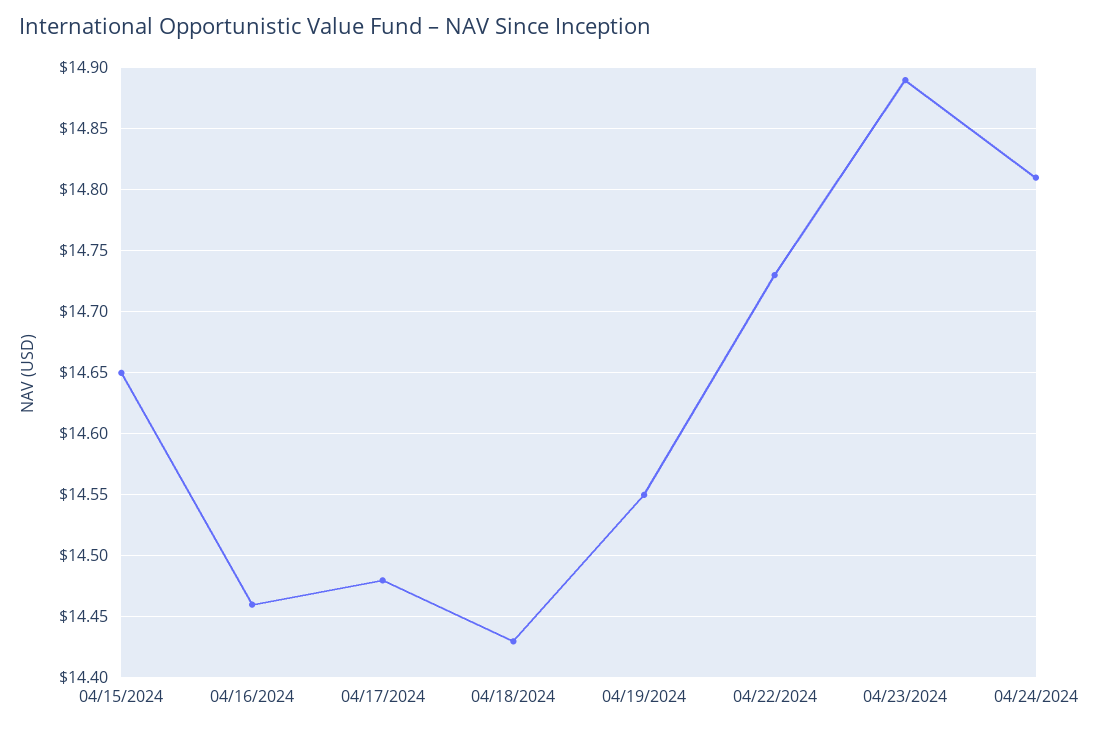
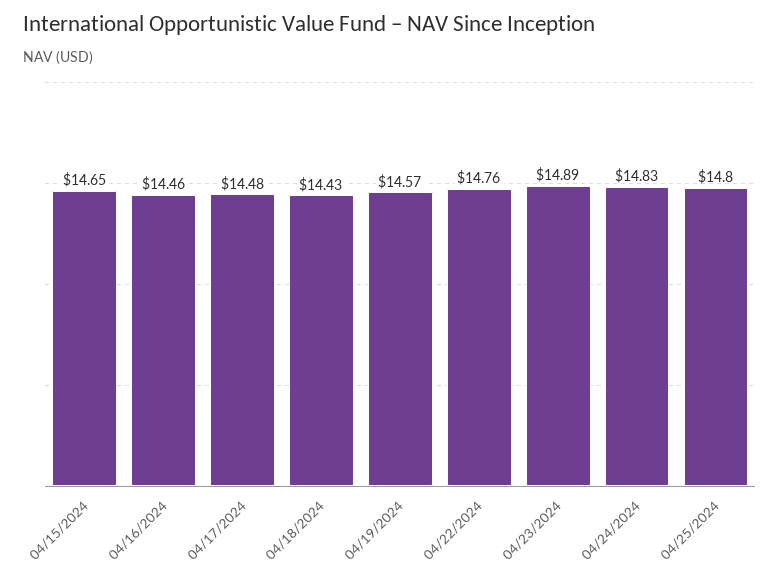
04/19/2024: 14.55 -> 14.57
04/22/2024: 14.73 -> 14.76
04/24/2024: 14.81 -> 14.83
04/25/2024: none -> 14.8

